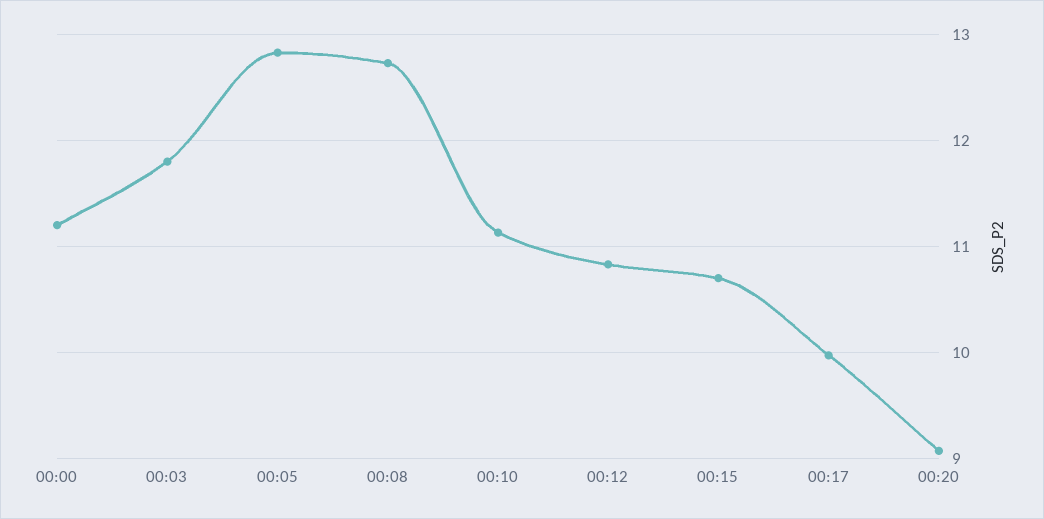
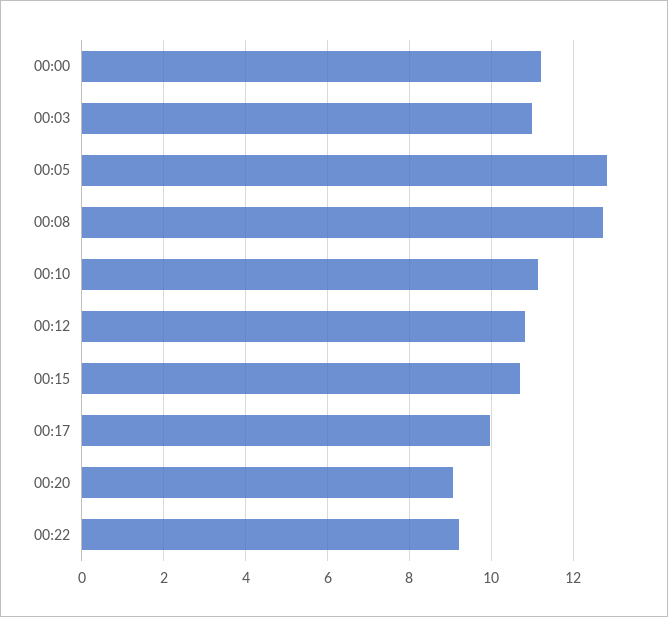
00:03: 11.8 -> 11
00:22: none -> 9.2

